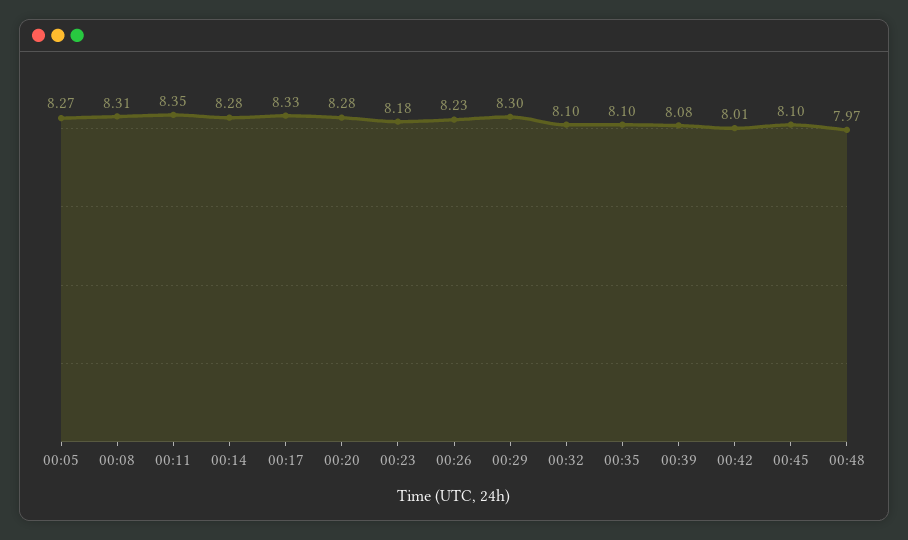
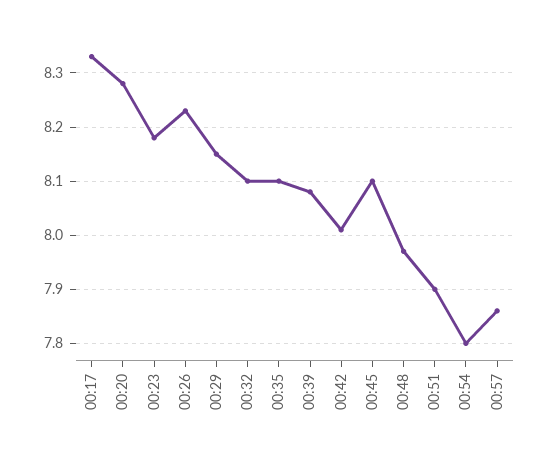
00:05: 8.27 -> none
00:08: 8.31 -> none
00:11: 8.35 -> none
00:14: 8.28 -> none
00:29: 8.3 -> 8.15
00:51: none -> 7.9
00:54: none -> 7.8
00:57: none -> 7.85

